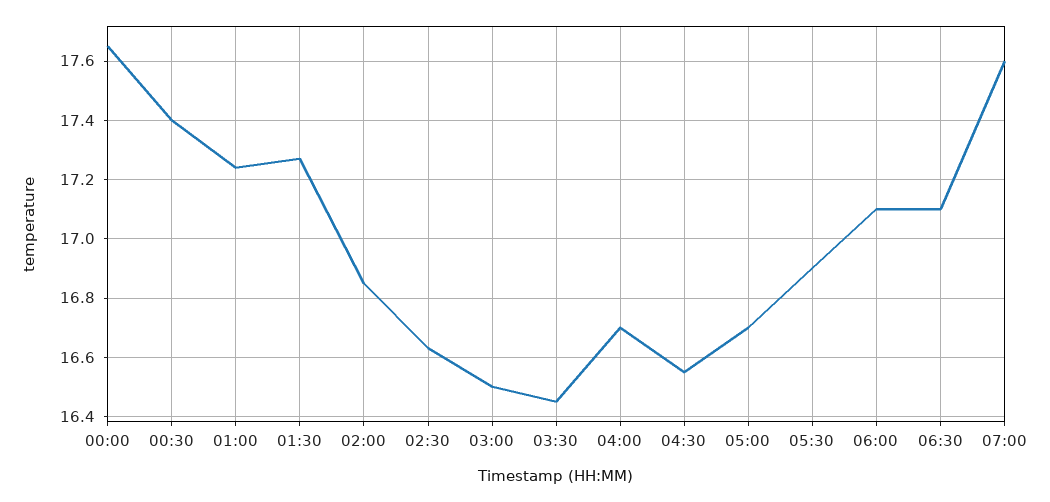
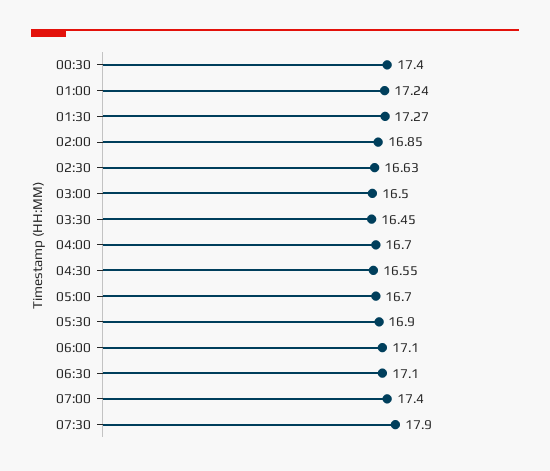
00:00: 17.65 -> none
07:00: 17.6 -> 17.4
07:30: none -> 17.9

